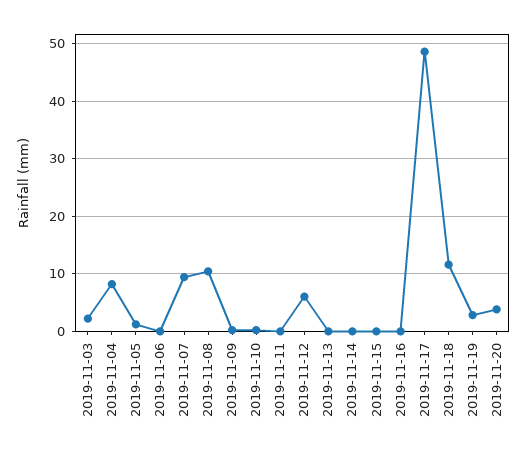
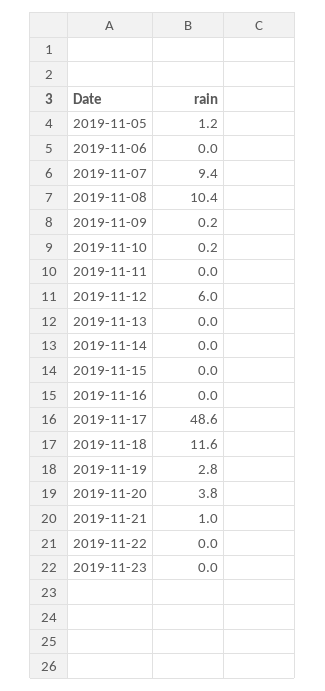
2019-11-03: 2 -> none
2019-11-04: 8 -> none
2019-11-21: none -> 1
2019-11-22: none -> 0
2019-11-23: none -> 0

